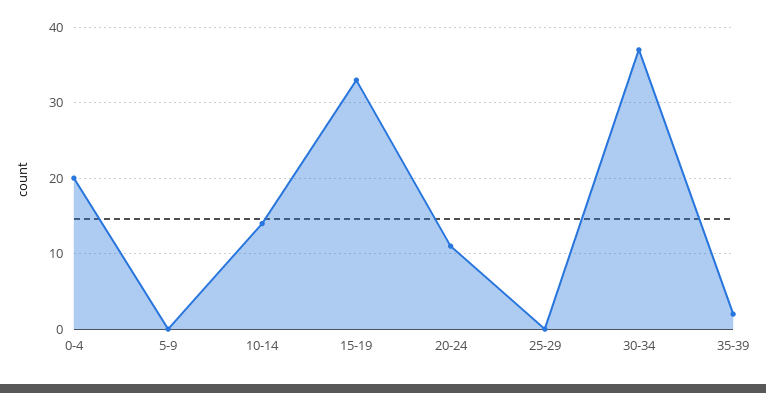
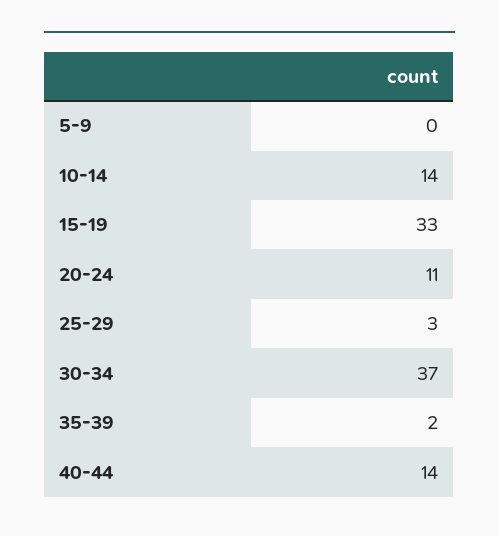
0-4: 20 -> none
25-29: 0 -> 3
40-44: none -> 14

